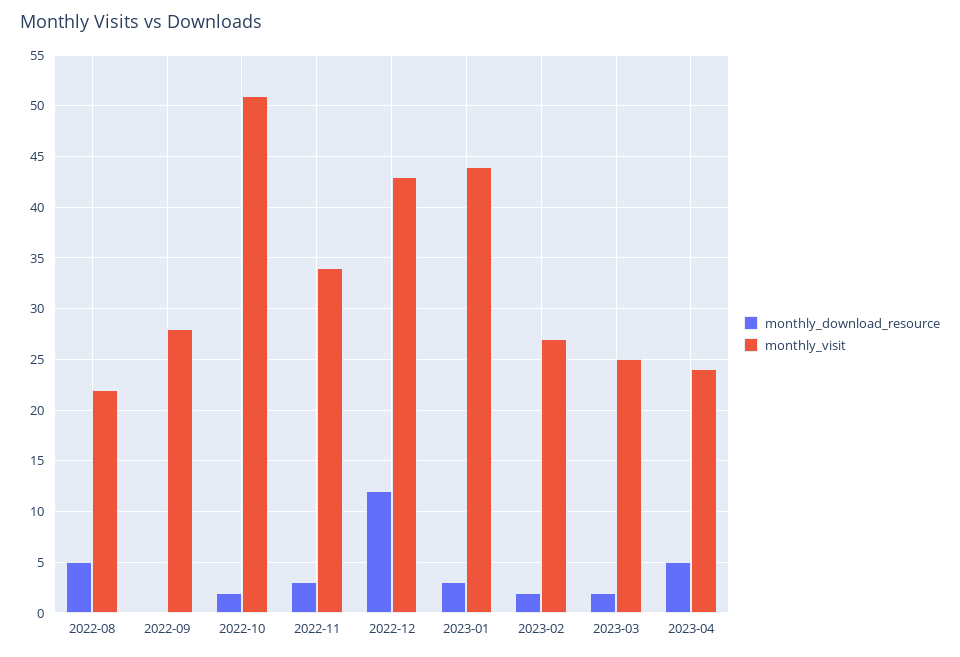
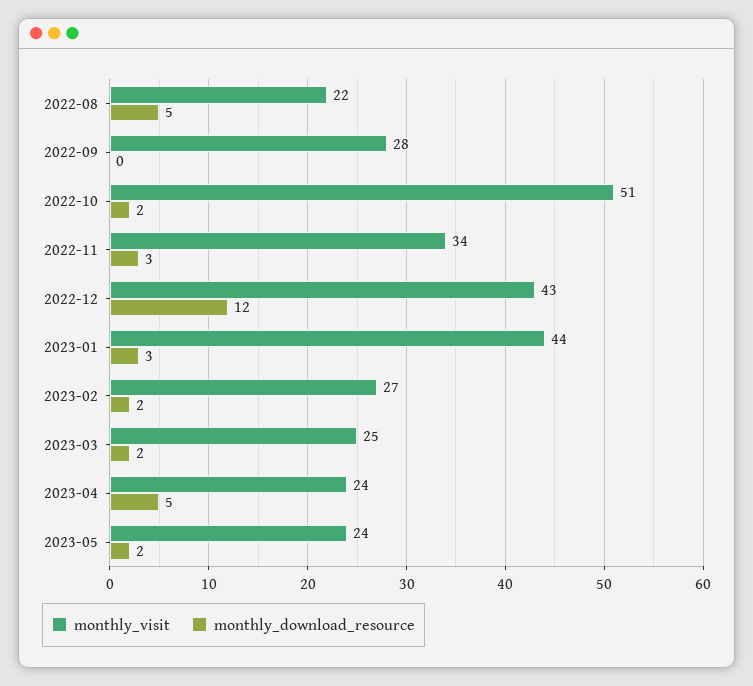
monthly_visit, 2023-05: none -> 24
monthly_download_resource, 2023-05: none -> 2

